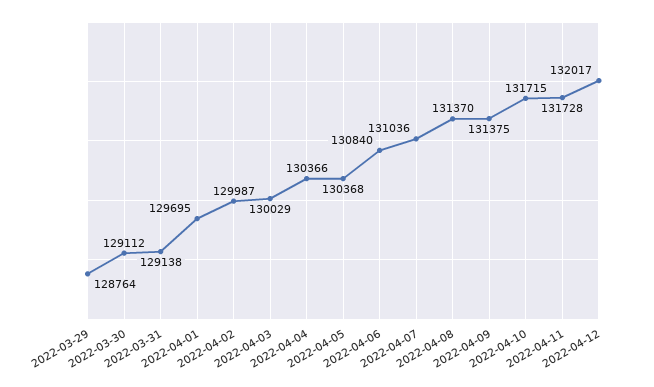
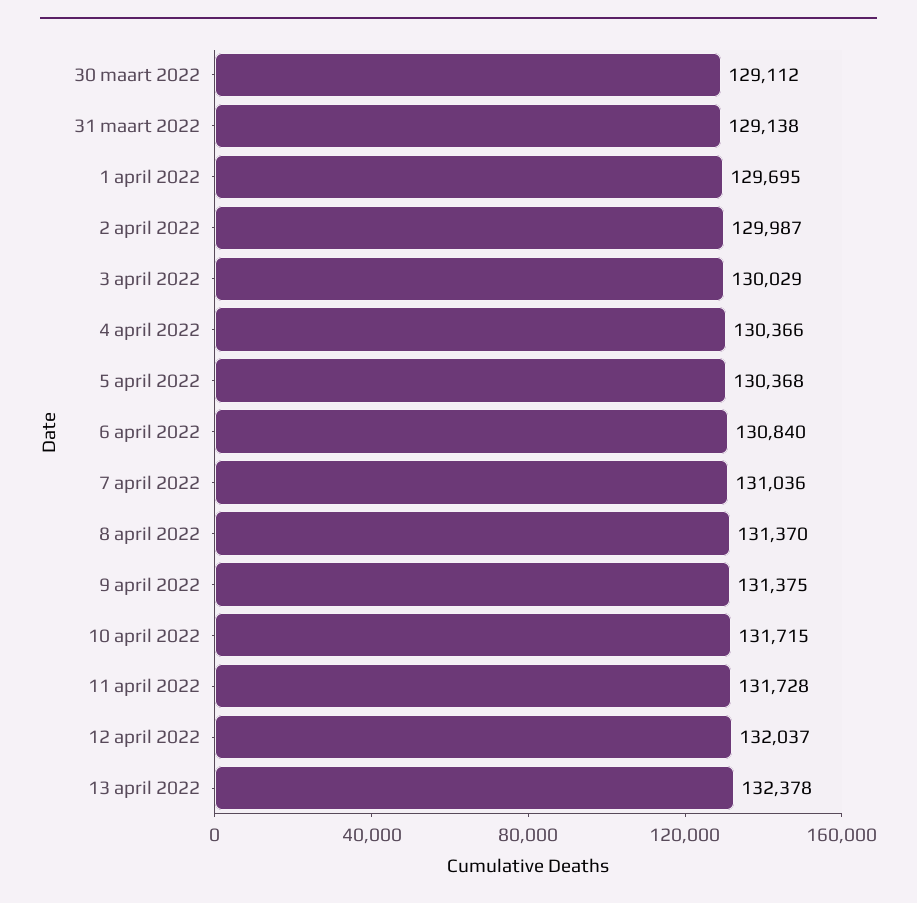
2022-03-29: 128764 -> none
2022-04-12: 132017 -> 132037
13 april 2022: none -> 132378

